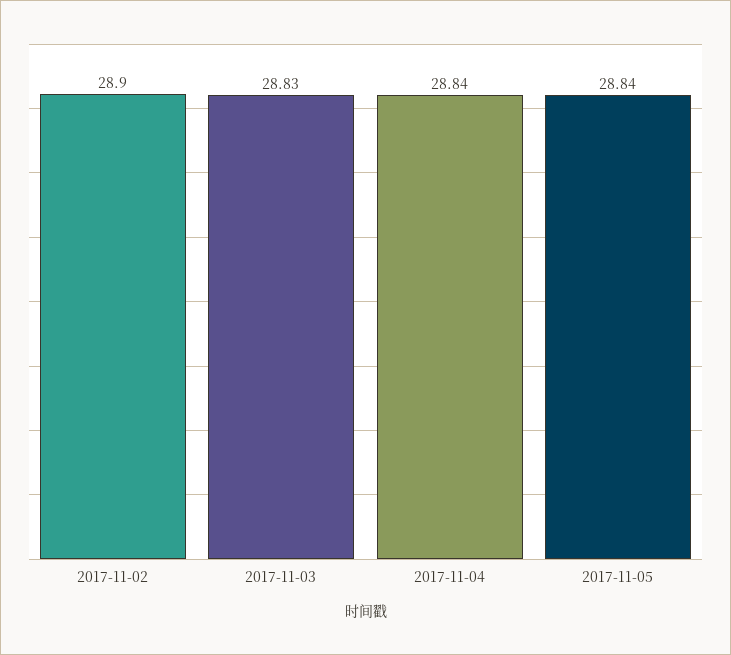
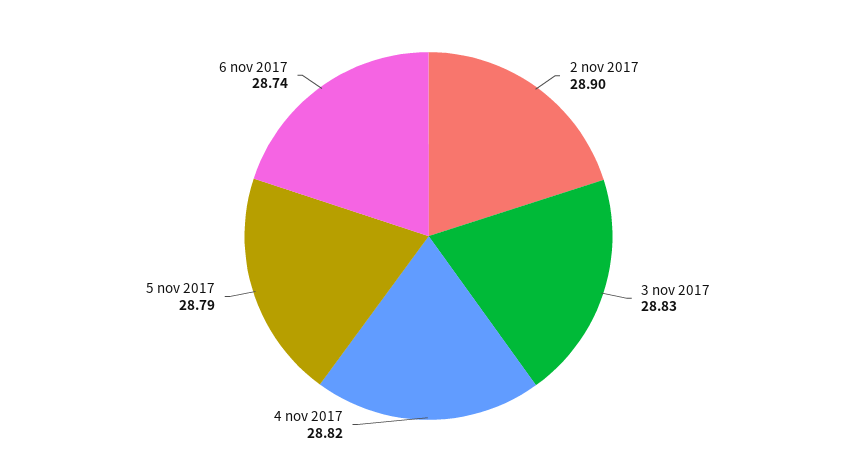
2017-11-04: 28.84 -> 28.82
2017-11-05: 28.84 -> 28.79
6 nov 2017: none -> 28.74

